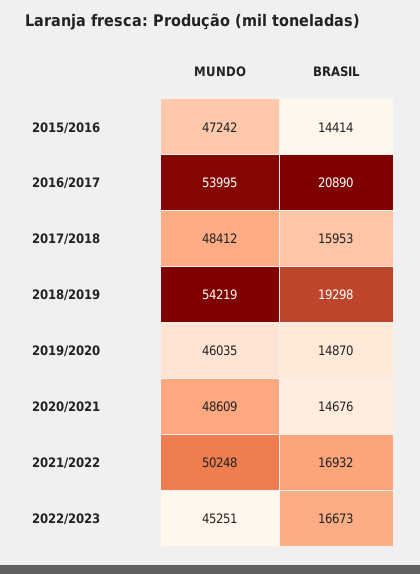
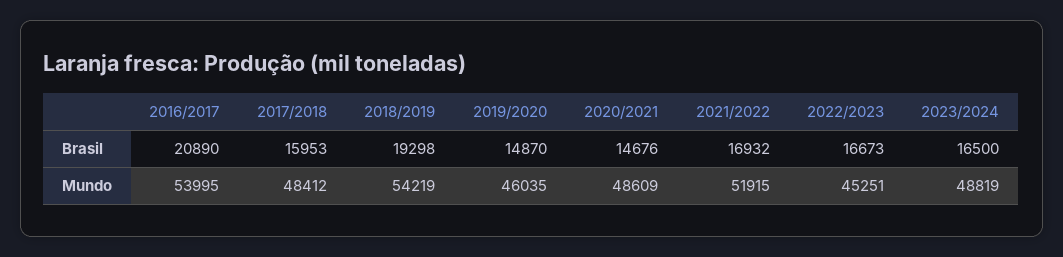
MUNDO, 2015/2016: 47242 -> none
BRASIL, 2015/2016: 14414 -> none
MUNDO, 2021/2022: 50248 -> 51915
BRASIL, 2023/2024: none -> 16500
MUNDO, 2023/2024: none -> 48819

